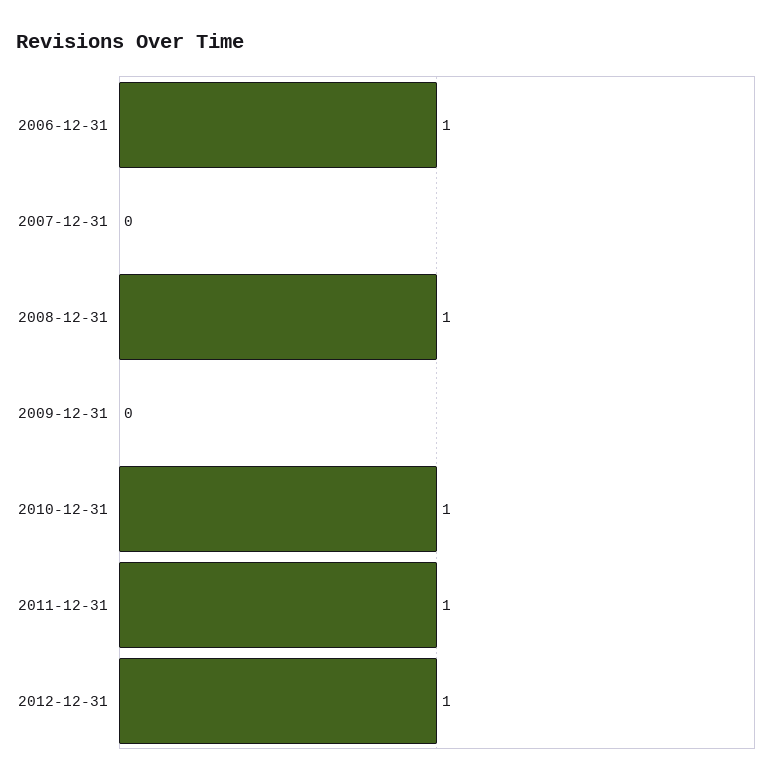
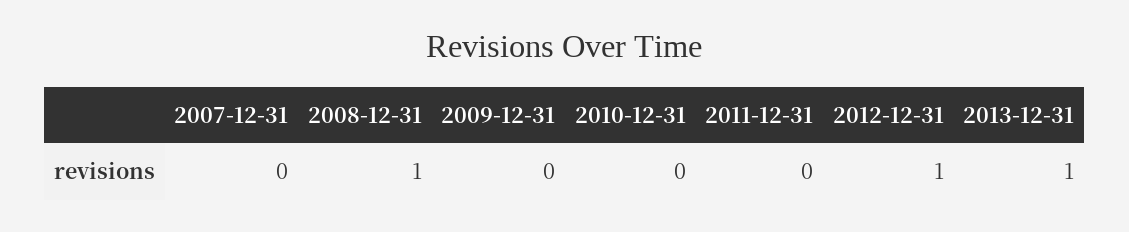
2006-12-31: 1 -> none
2010-12-31: 1 -> 0
2011-12-31: 1 -> 0
2013-12-31: none -> 1

